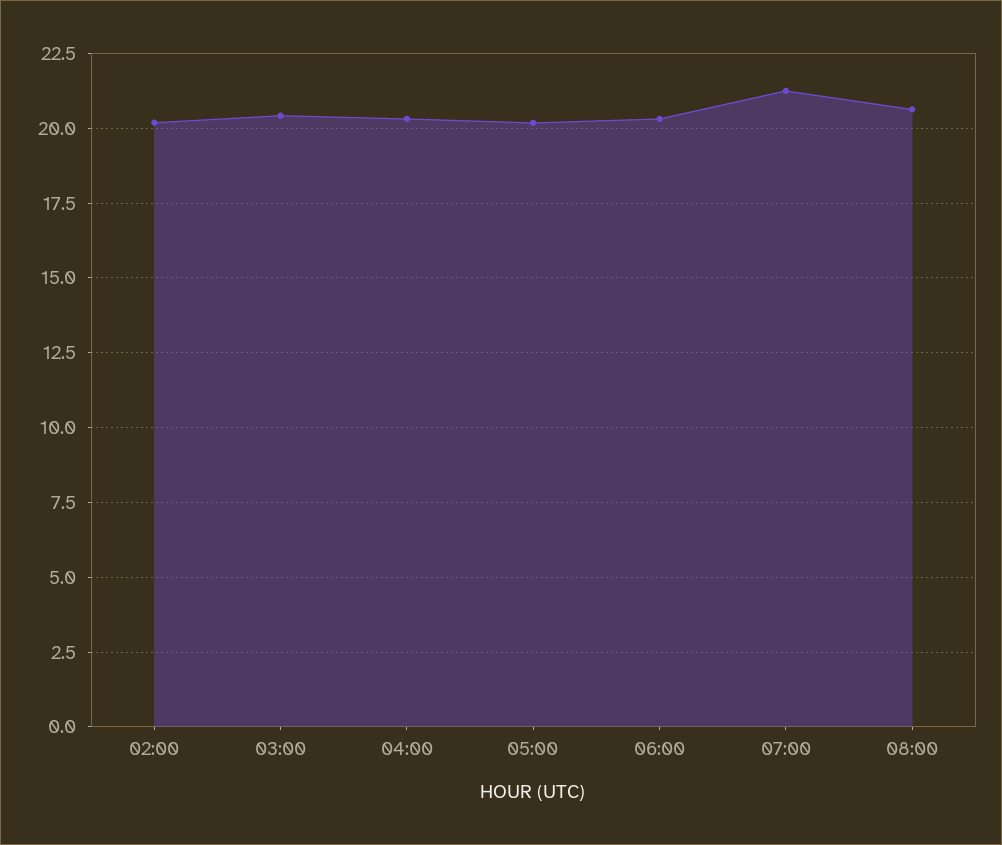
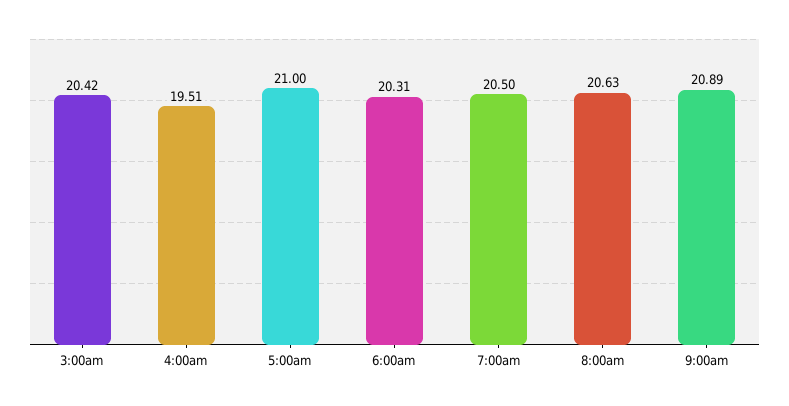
02:00: 20.25 -> none
04:00: 20.25 -> 19.51
05:00: 20.25 -> 21
07:00: 21.25 -> 20.5
9:00am: none -> 20.89

